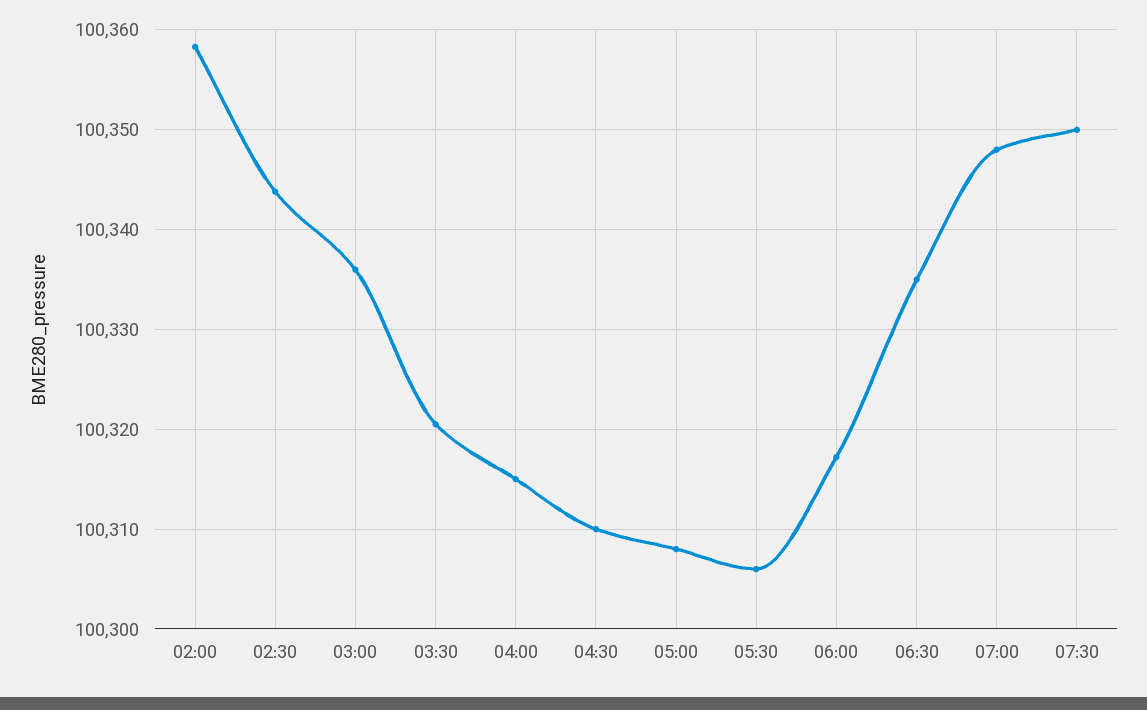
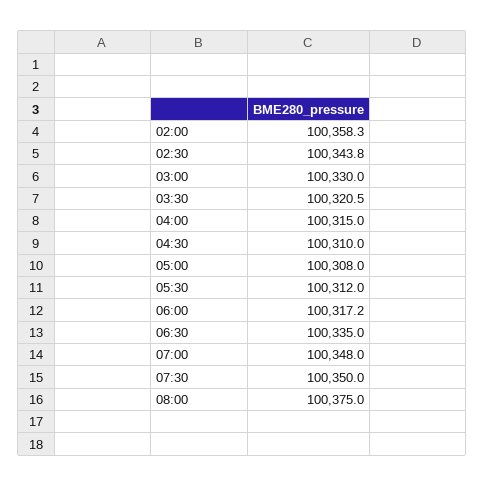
03:00: 100336 -> 100330
05:30: 100306 -> 100312
08:00: none -> 100375

